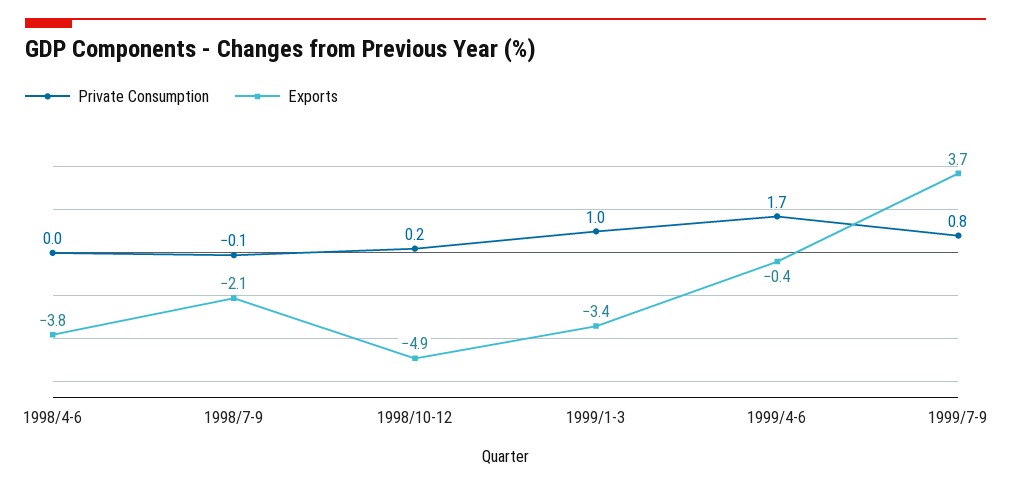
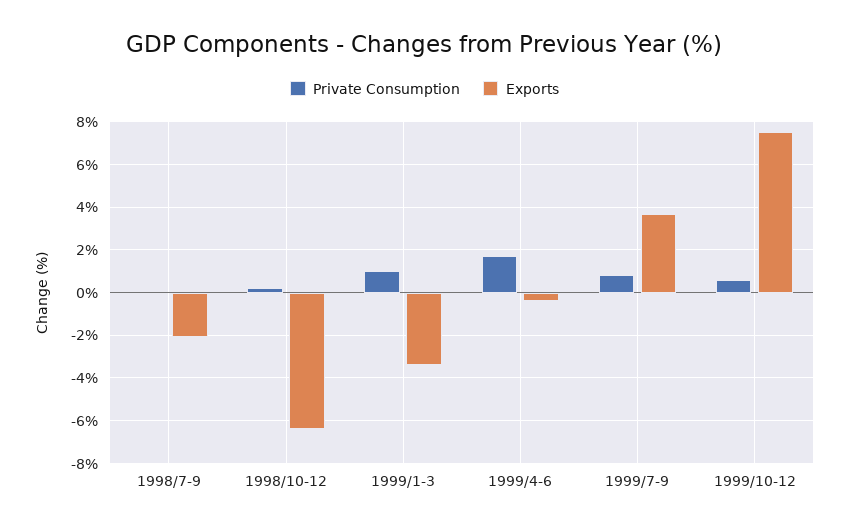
Private Consumption, 1998/4-6: 0 -> none
Exports, 1998/4-6: -3.8 -> none
Exports, 1998/10-12: -4.9 -> -6.5
Private Consumption, 1999/10-12: none -> 0.5
Exports, 1999/10-12: none -> 7.5

